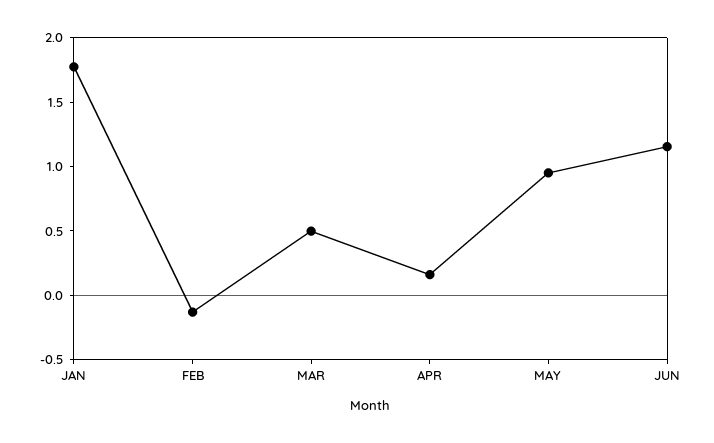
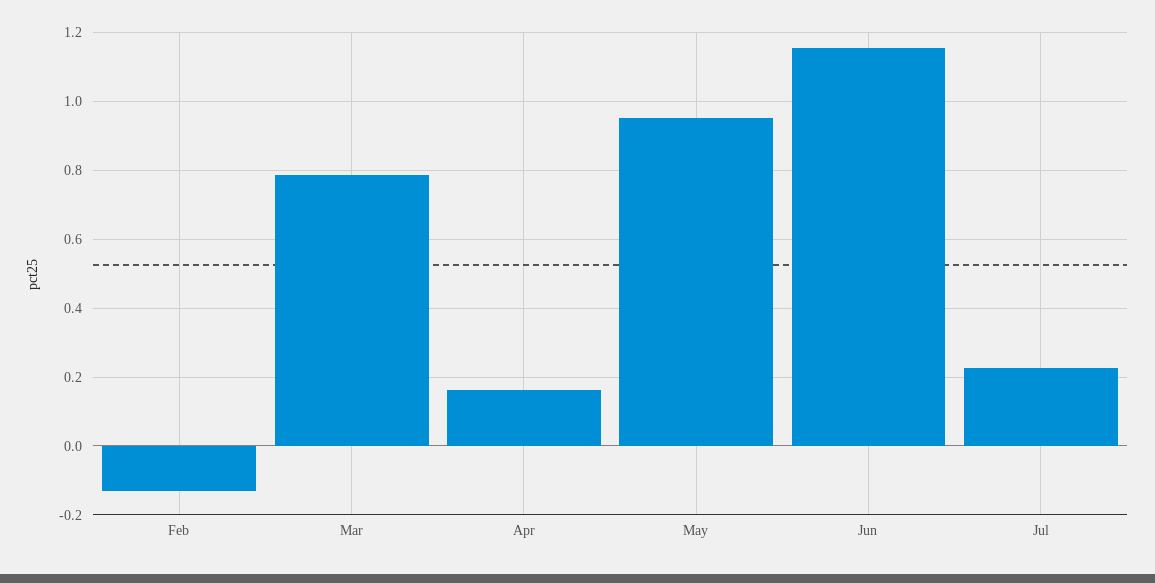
JAN: 1.8 -> none
MAR: 0.5 -> 0.78
Jul: none -> 0.22

